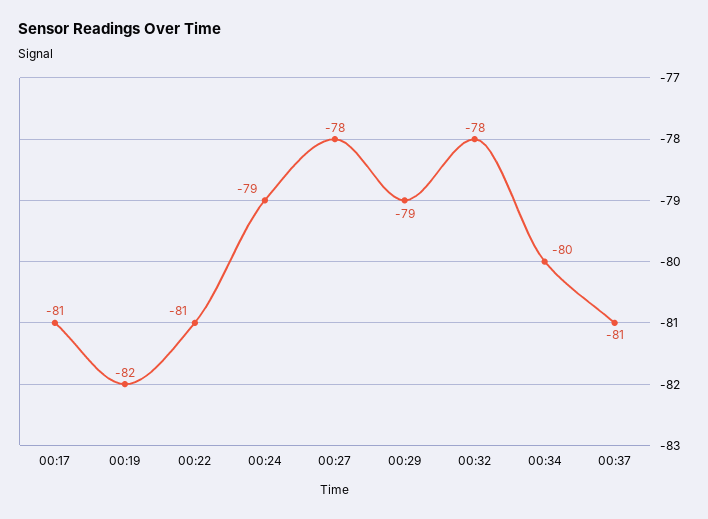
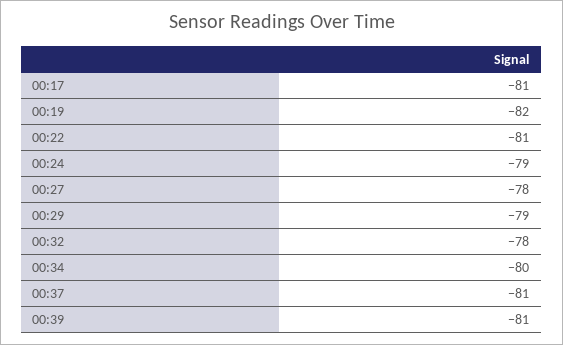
00:39: none -> -81

